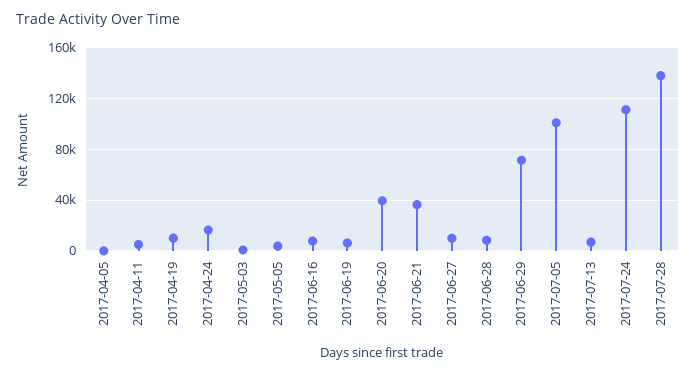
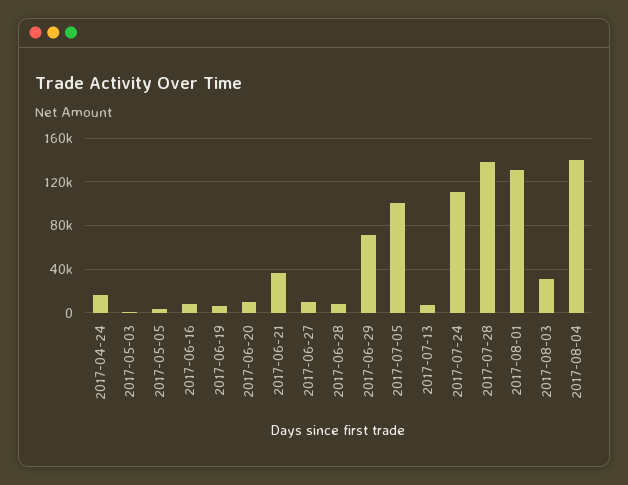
2017-04-05: 0 -> none
2017-04-11: 5000 -> none
2017-04-19: 10000 -> none
2017-06-20: 40000 -> 10000
2017-08-01: none -> 130000
2017-08-03: none -> 30000
2017-08-04: none -> 140000

